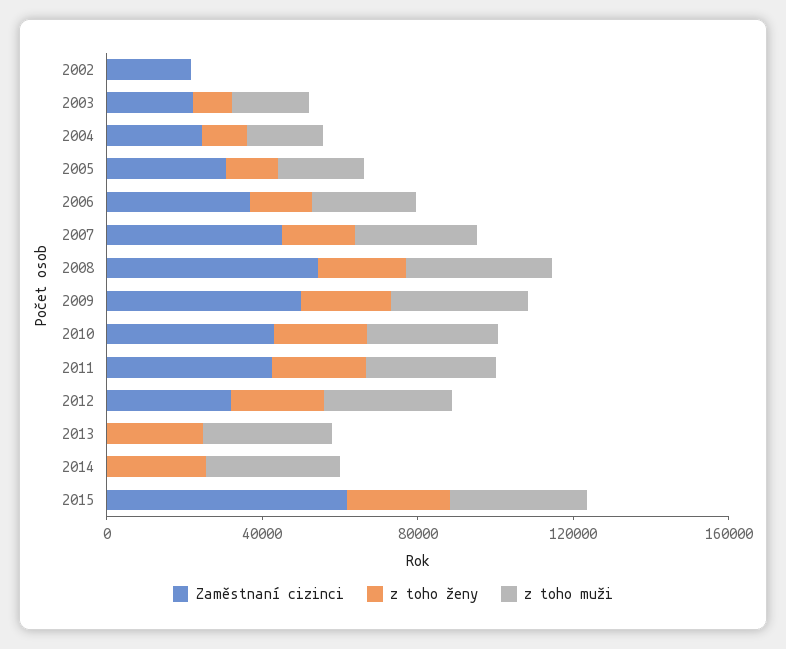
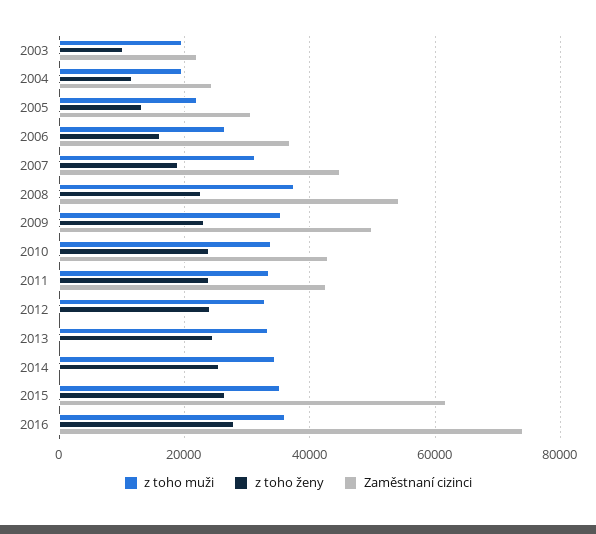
Zaměstnaní cizinci, 2002: 20000 -> none
z toho ženy, 2002: 0 -> none
z toho muži, 2002: 0 -> none
Zaměstnaní cizinci, 2012: 30000 -> 0
z toho muži, 2016: none -> 36000
z toho ženy, 2016: none -> 28000
Zaměstnaní cizinci, 2016: none -> 74000

